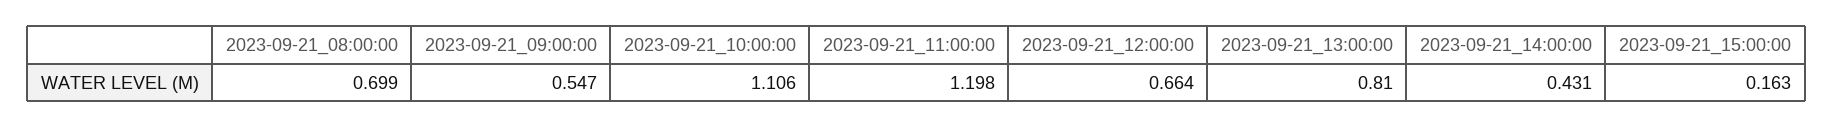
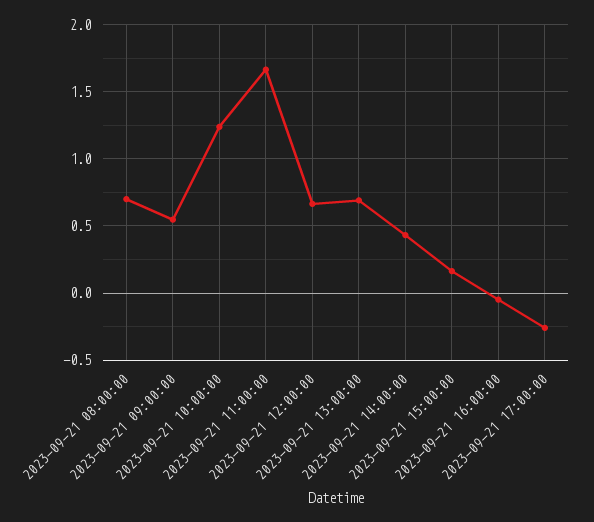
2023-09-21_10:00:00: 1.106 -> 1.25
2023-09-21_11:00:00: 1.198 -> 1.65
2023-09-21_13:00:00: 0.81 -> 0.7
2023-09-21 16:00:00: none -> -0.05
2023-09-21 17:00:00: none -> -0.25

